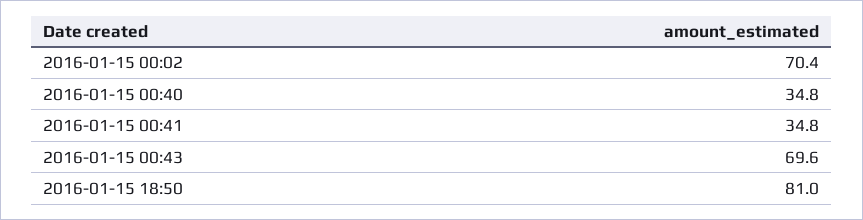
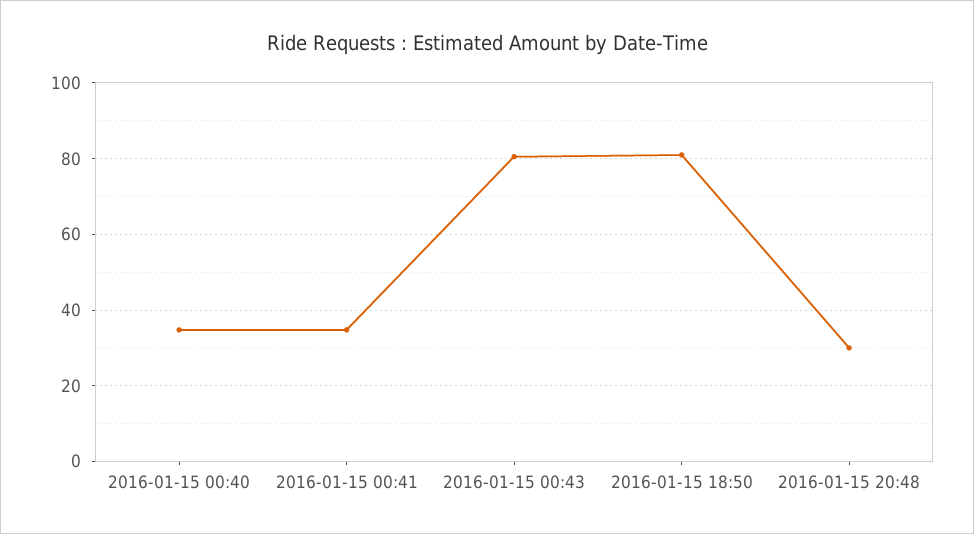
2016-01-15 00:02: 70.4 -> none
2016-01-15 00:43: 69.6 -> 80
2016-01-15 20:48: none -> 30

